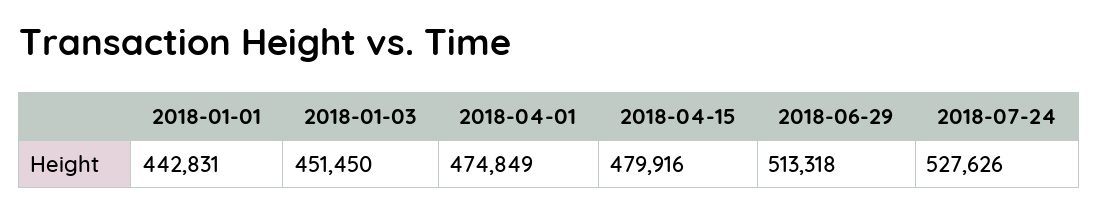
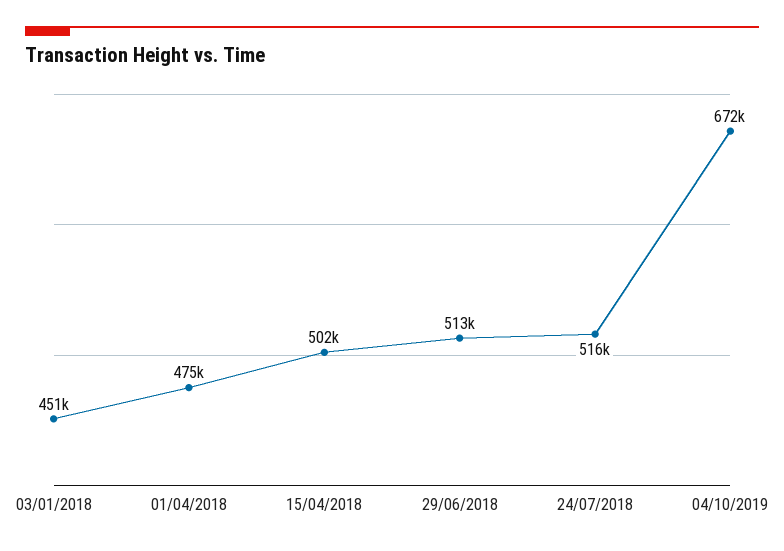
2018-01-01: 442831 -> none
2018-04-15: 479916 -> 502000
2018-07-24: 527626 -> 516000
04/10/2019: none -> 672000

